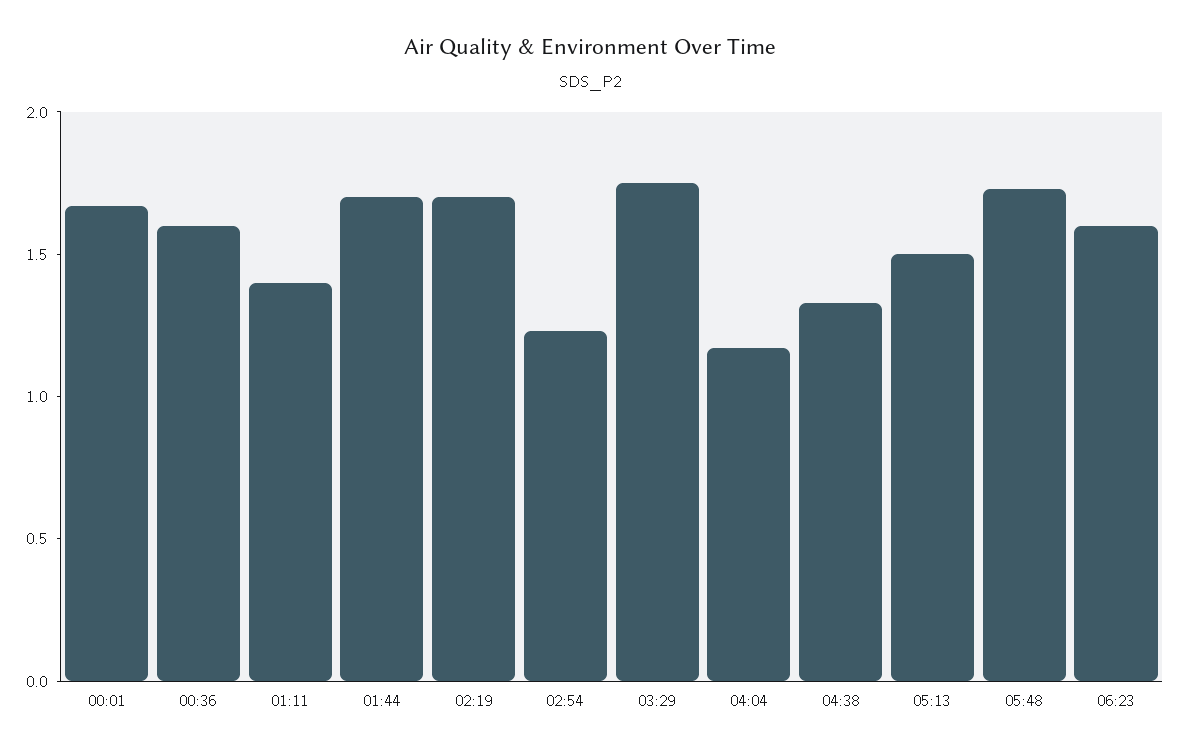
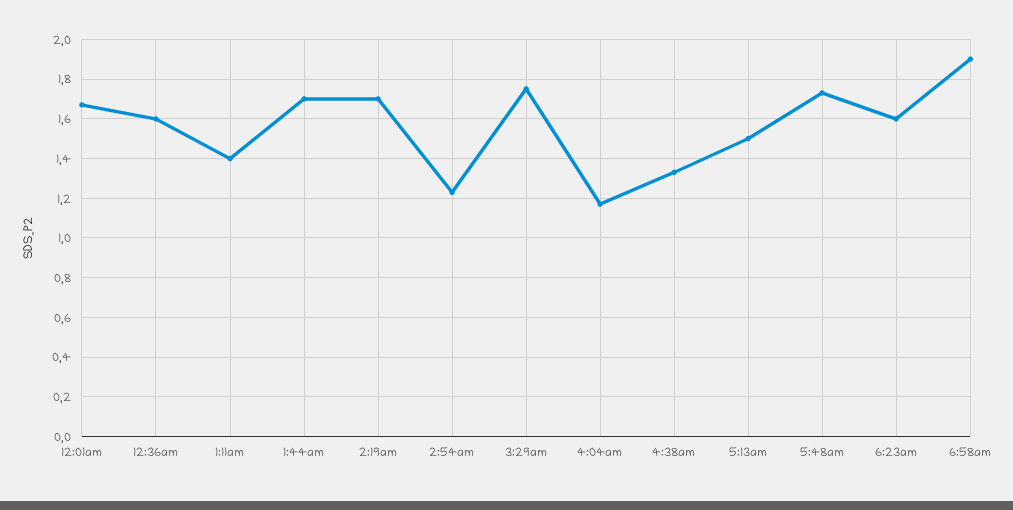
6:58am: none -> 1.9

